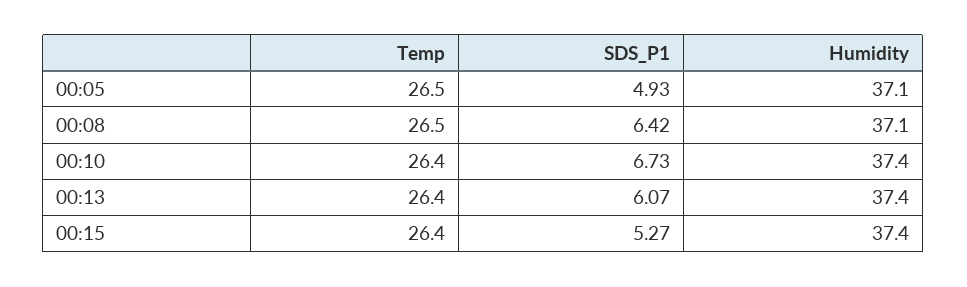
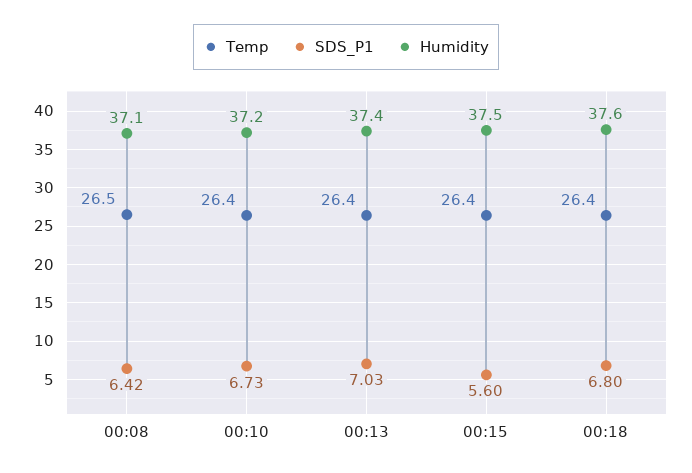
Temp, 00:05: 26.5 -> none
SDS_P1, 00:05: 4.93 -> none
Humidity, 00:05: 37.1 -> none
Humidity, 00:10: 37.4 -> 37.2
SDS_P1, 00:13: 6.07 -> 7.03
SDS_P1, 00:15: 5.27 -> 5.6
Humidity, 00:15: 37.4 -> 37.5
Temp, 00:18: none -> 26.4
SDS_P1, 00:18: none -> 6.8
Humidity, 00:18: none -> 37.6

